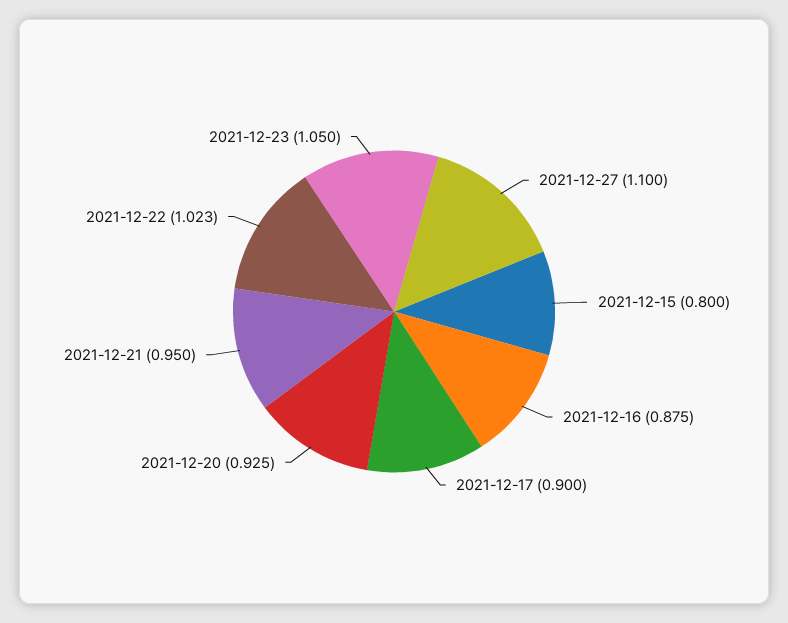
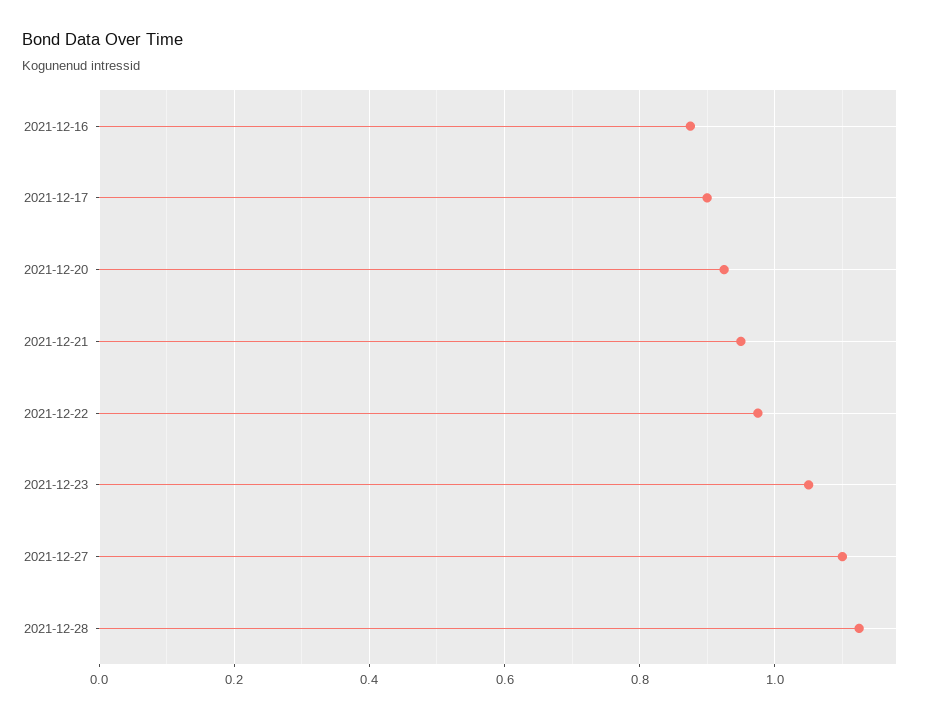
2021-12-15: 0.8 -> none
2021-12-22: 1.023 -> 0.98
2021-12-28: none -> 1.12

